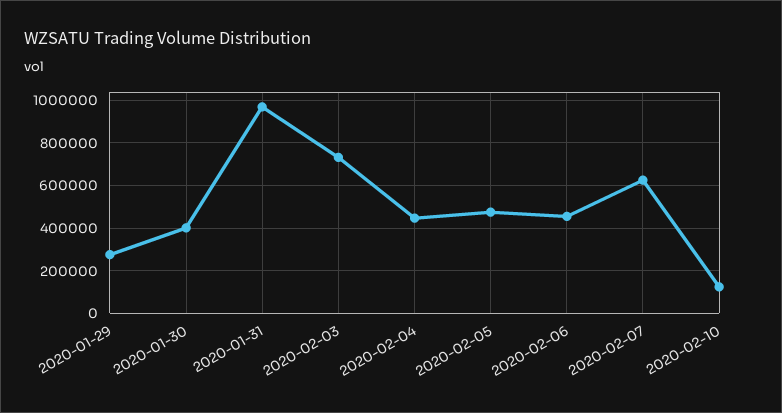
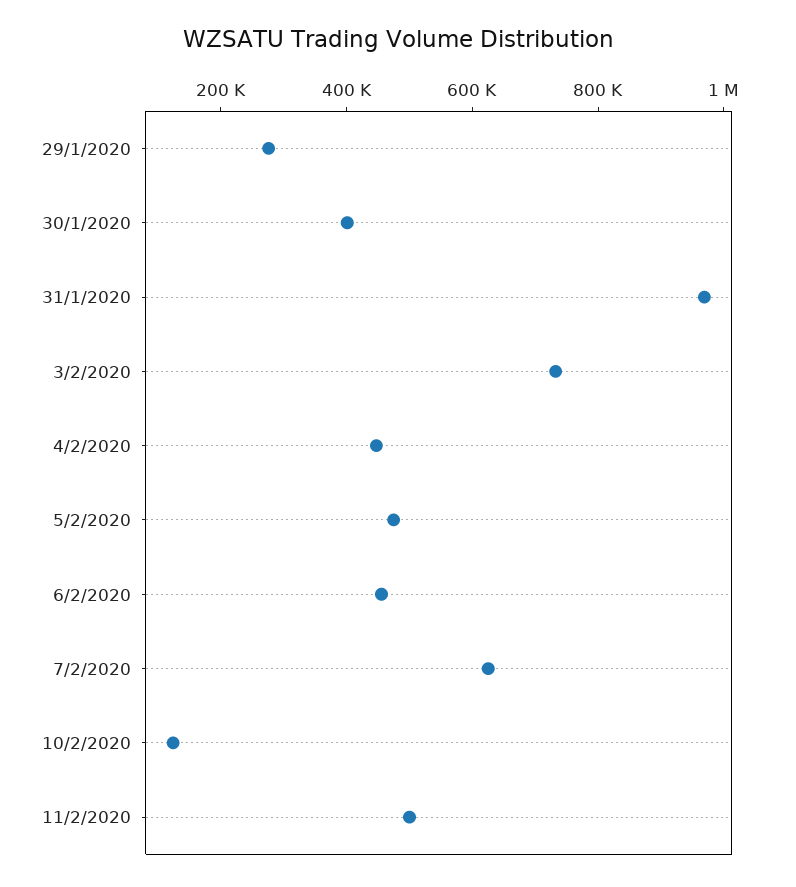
11/2/2020: none -> 500000

